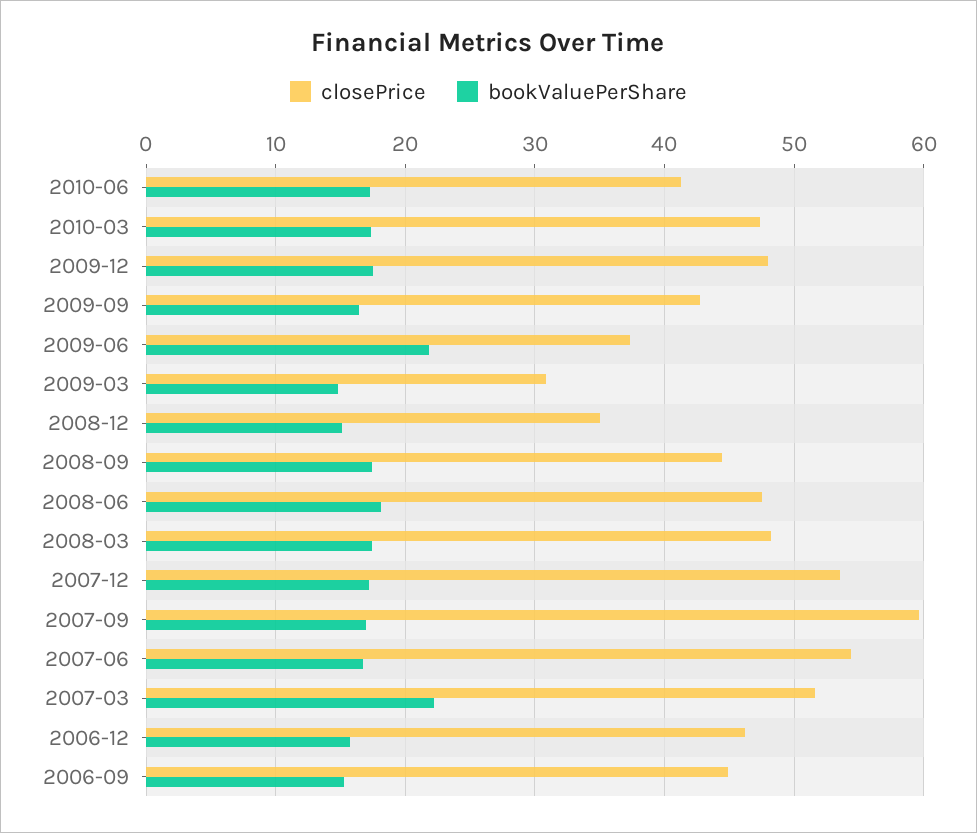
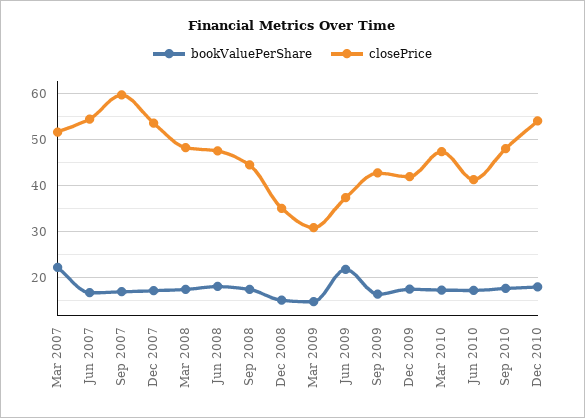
closePrice, 2009-12: 48 -> 42
closePrice, 2006-12: 46 -> none
bookValuePerShare, 2006-12: 16 -> none
closePrice, 2006-09: 45 -> none
bookValuePerShare, 2006-09: 15 -> none
bookValuePerShare, Sep 2010: none -> 18
closePrice, Sep 2010: none -> 48
bookValuePerShare, Dec 2010: none -> 18
closePrice, Dec 2010: none -> 54

